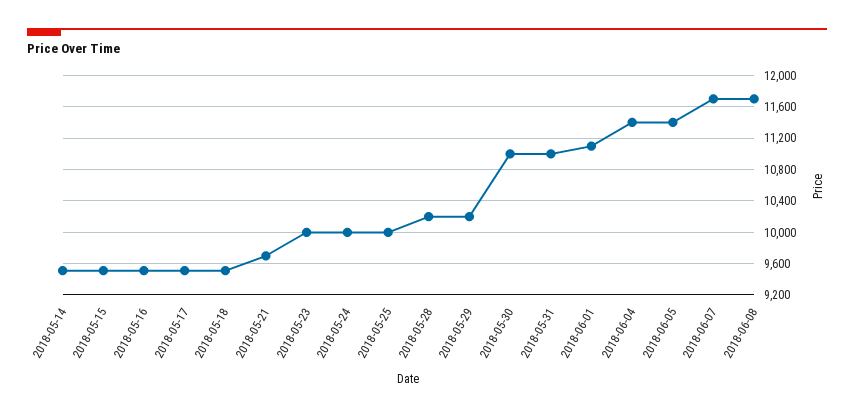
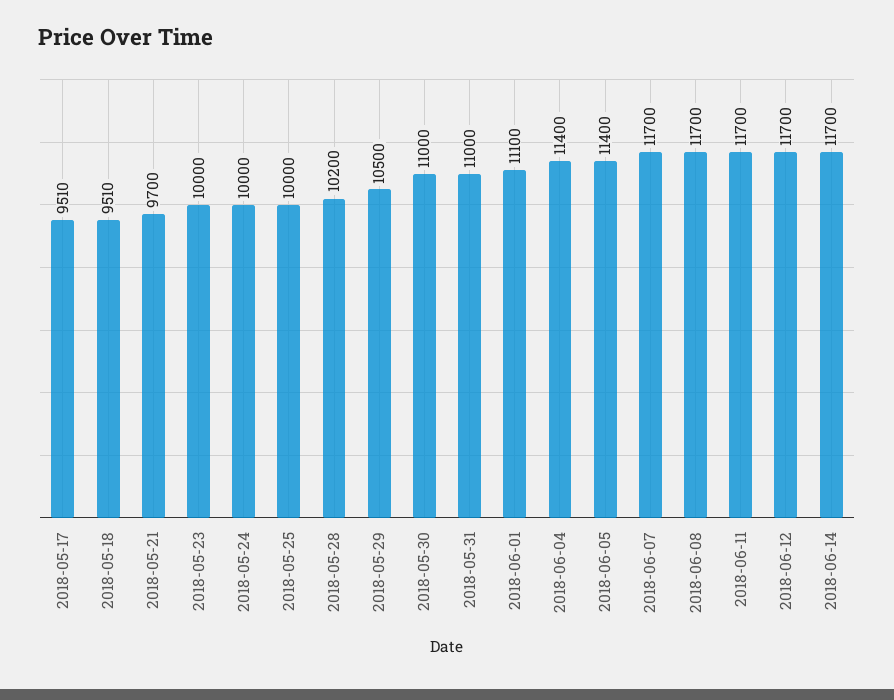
2018-05-14: 9500 -> none
2018-05-15: 9500 -> none
2018-05-16: 9500 -> none
2018-05-29: 10200 -> 10500
2018-06-11: none -> 11700
2018-06-12: none -> 11700
2018-06-14: none -> 11700

